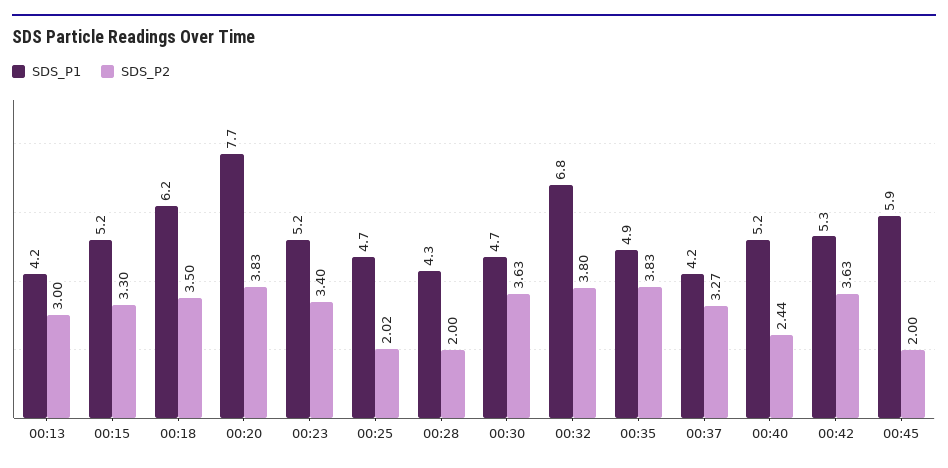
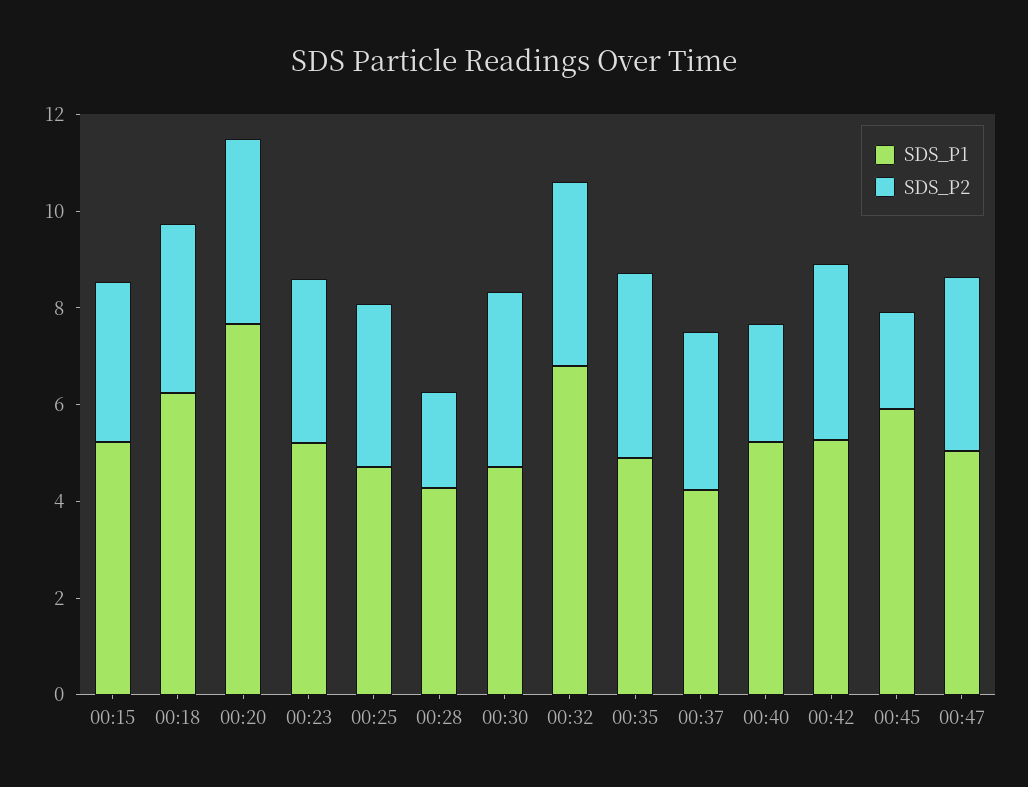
SDS_P1, 00:13: 4.2 -> none
SDS_P2, 00:13: 3 -> none
SDS_P2, 00:25: 2.02 -> 3.5
SDS_P1, 00:47: none -> 5
SDS_P2, 00:47: none -> 3.5

